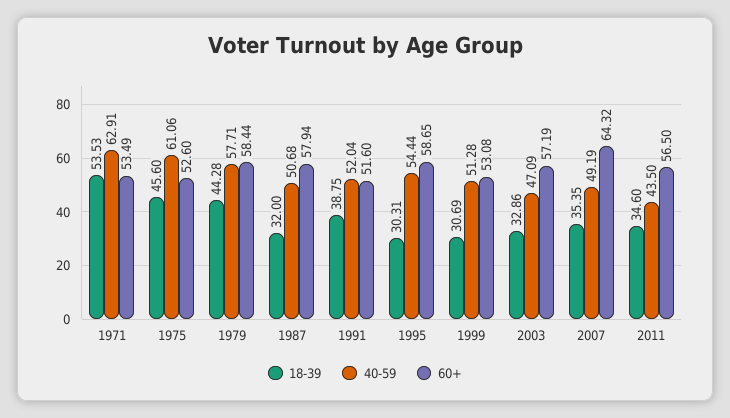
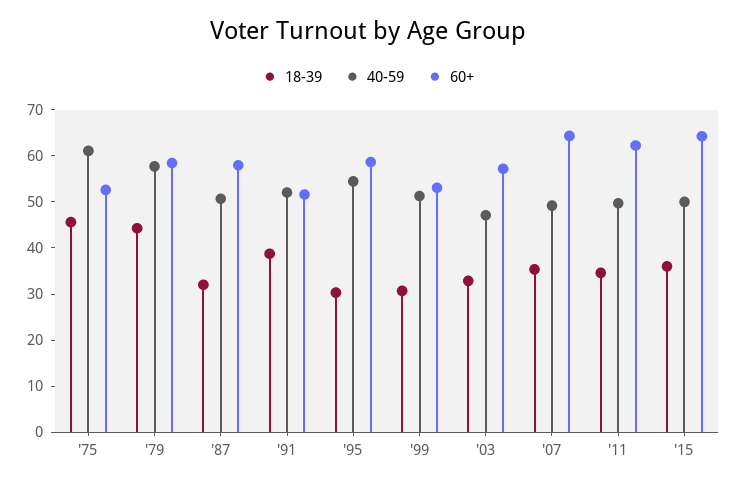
18-39, 1971: 53.53 -> none
40-59, 1971: 62.91 -> none
60+, 1971: 53.49 -> none
40-59, 2011: 43.5 -> 50
60+, 2011: 56.5 -> 62
18-39, '15: none -> 36
40-59, '15: none -> 50
60+, '15: none -> 64

